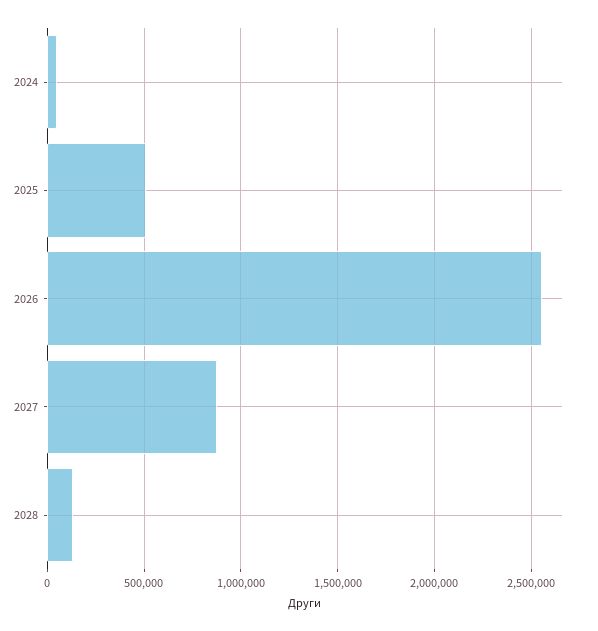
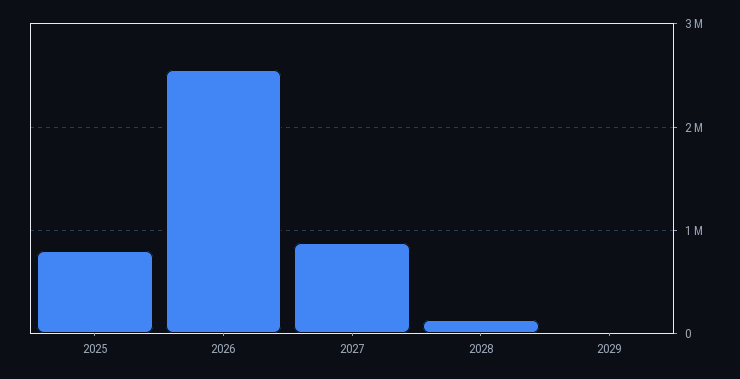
2024: 50000 -> none
2025: 500000 -> 800000
2029: none -> 0

